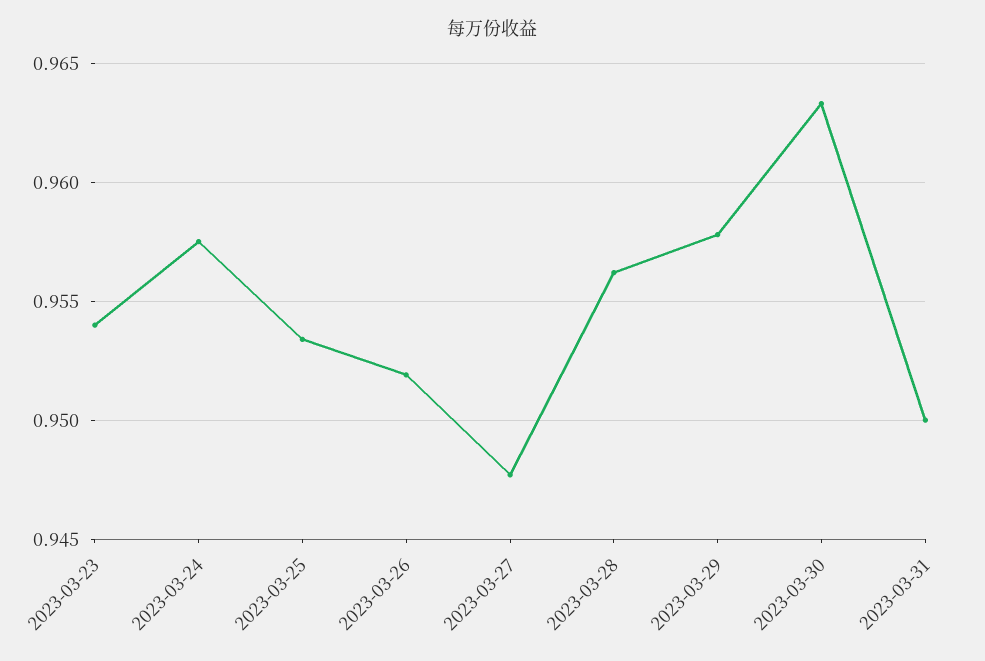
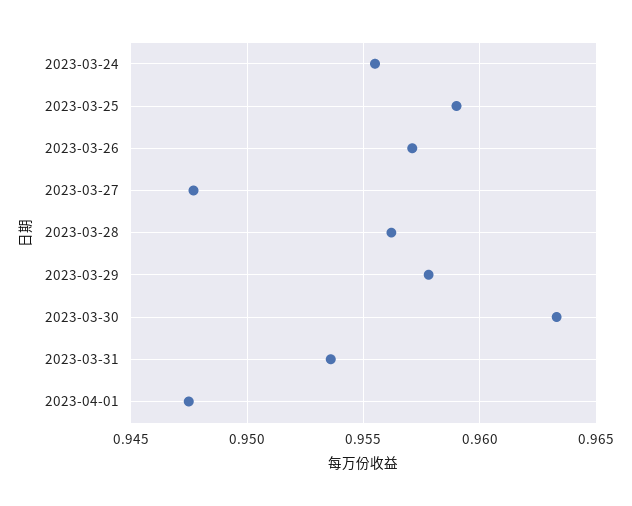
2023-03-23: 0.954 -> none
2023-03-24: 0.9575 -> 0.9555
2023-03-25: 0.9535 -> 0.959
2023-03-26: 0.952 -> 0.957
2023-03-31: 0.95 -> 0.9535
2023-04-01: none -> 0.9475

